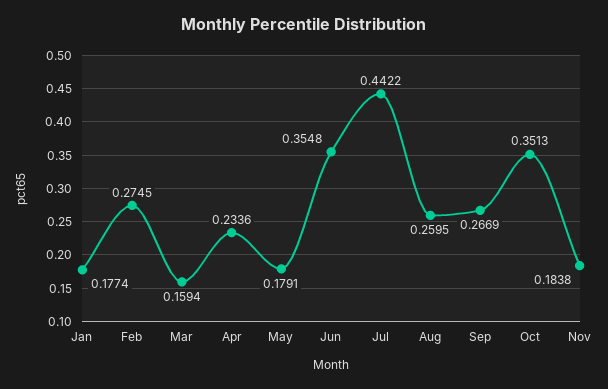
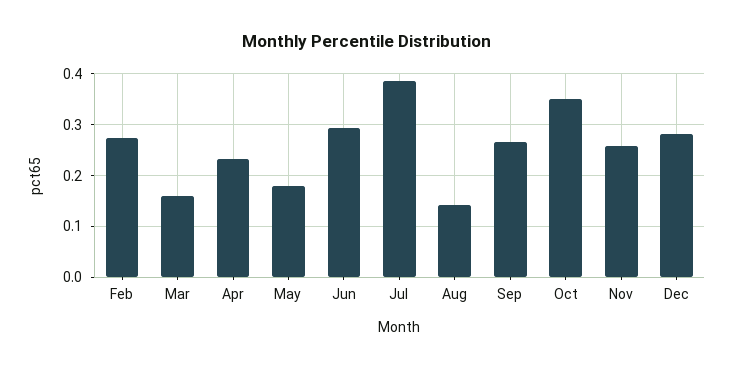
Jan: 0.1774 -> none
Jun: 0.3548 -> 0.3
Jul: 0.4422 -> 0.38
Aug: 0.2595 -> 0.14
Nov: 0.1838 -> 0.26
Dec: none -> 0.28

